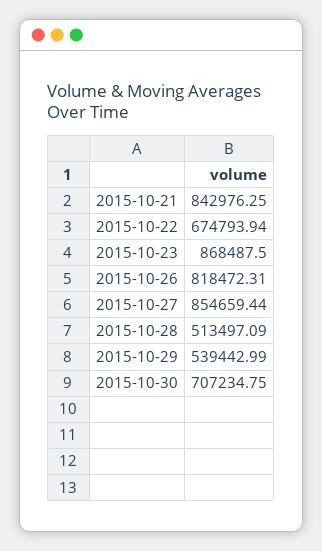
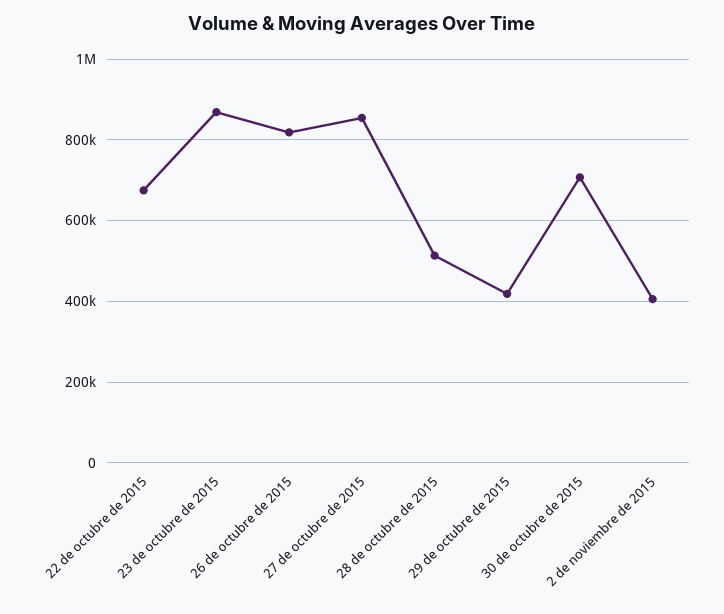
2015-10-21: 842976.25 -> none
2015-10-29: 539442.99 -> 420000
2 de noviembre de 2015: none -> 400000

